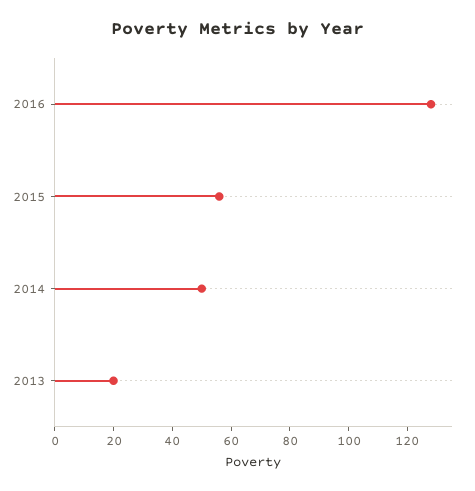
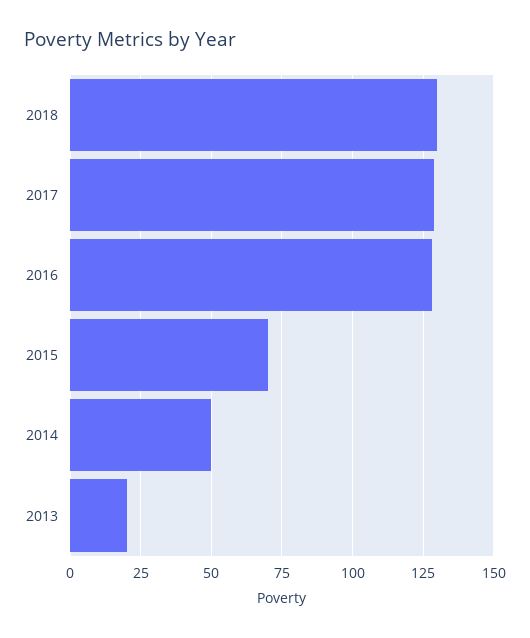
2015: 55 -> 70
2018: none -> 130
2017: none -> 130

